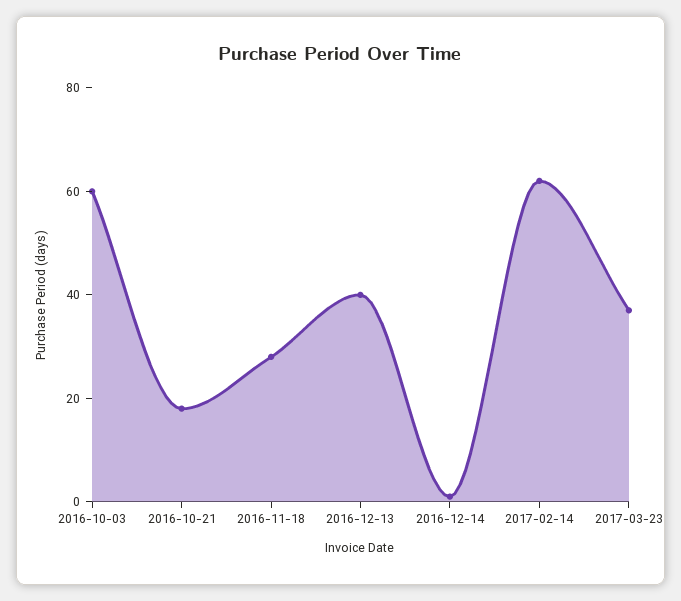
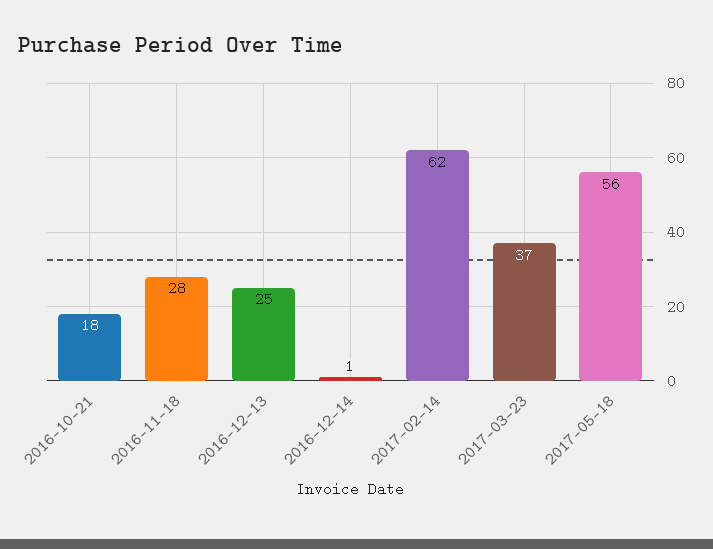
2016-10-03: 60 -> none
2016-12-13: 40 -> 25
2017-05-18: none -> 56

